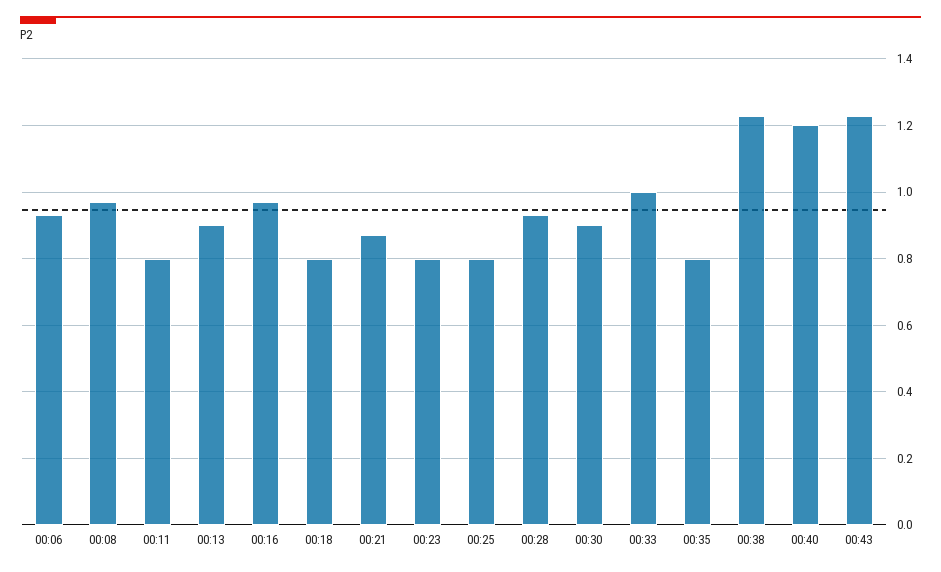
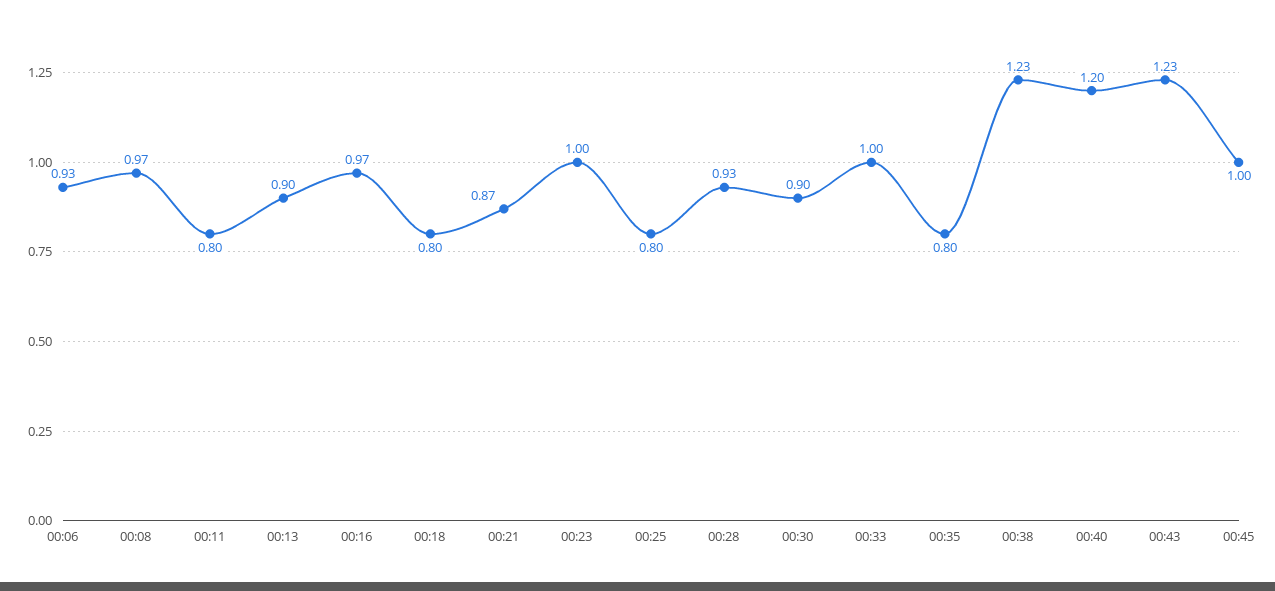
00:23: 0.8 -> 1
00:45: none -> 1

